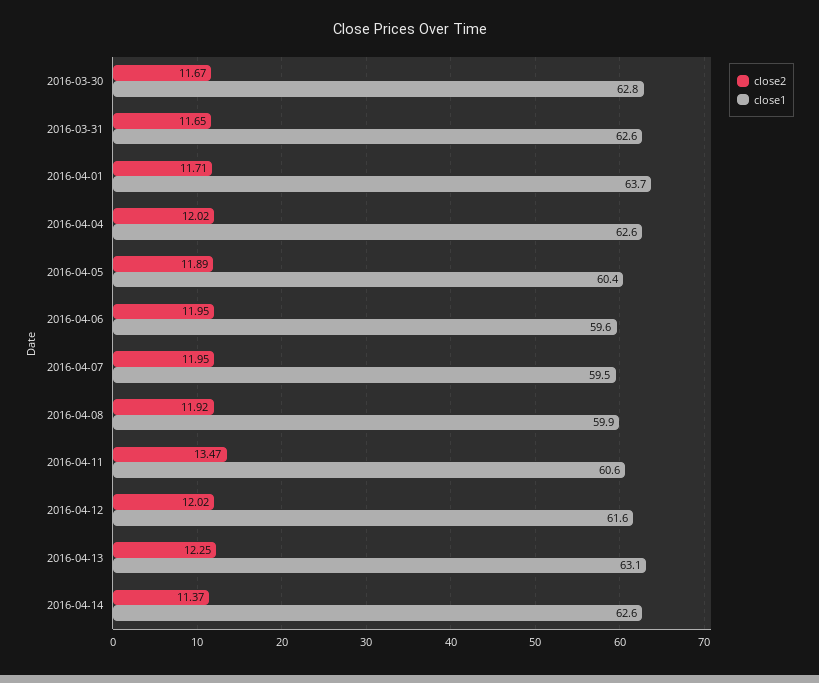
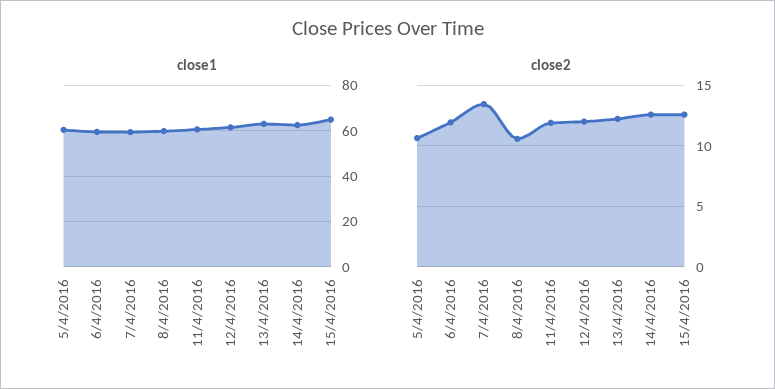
close2, 2016-03-30: 11.67 -> none
close1, 2016-03-30: 62.8 -> none
close2, 2016-03-31: 11.65 -> none
close1, 2016-03-31: 62.6 -> none
close2, 2016-04-01: 11.71 -> none
close1, 2016-04-01: 63.7 -> none
close2, 2016-04-04: 12.02 -> none
close1, 2016-04-04: 62.6 -> none
close2, 2016-04-05: 11.89 -> 10.5
close2, 2016-04-07: 11.95 -> 13.5
close2, 2016-04-08: 11.92 -> 10.5
close2, 2016-04-11: 13.47 -> 12
close2, 2016-04-14: 11.37 -> 12.5
close1, 15/4/2016: none -> 65
close2, 15/4/2016: none -> 12.5

